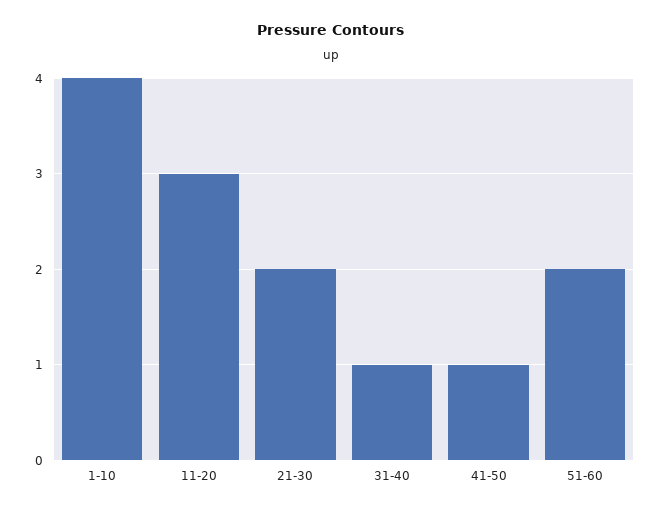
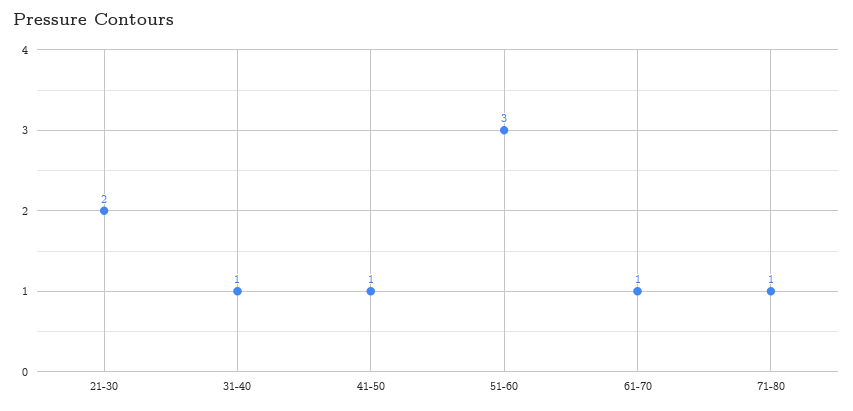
1-10: 4 -> none
11-20: 3 -> none
51-60: 2 -> 3
61-70: none -> 1
71-80: none -> 1

